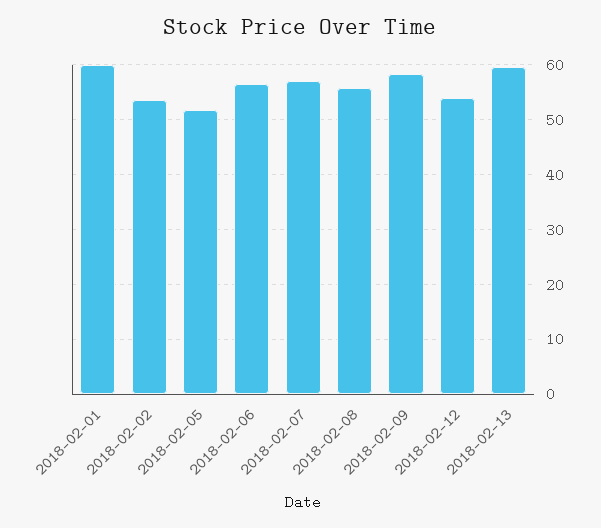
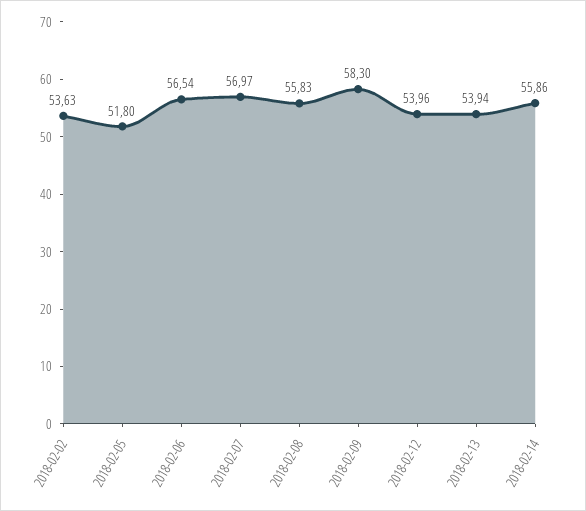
2018-02-01: 60 -> none
2018-02-13: 60 -> 53.94
2018-02-14: none -> 55.86

